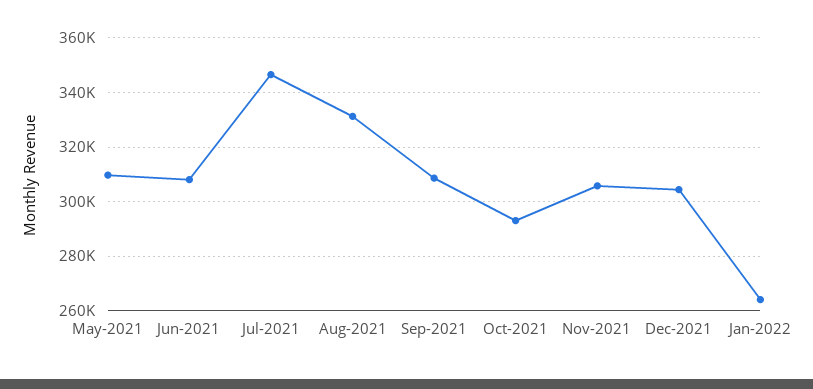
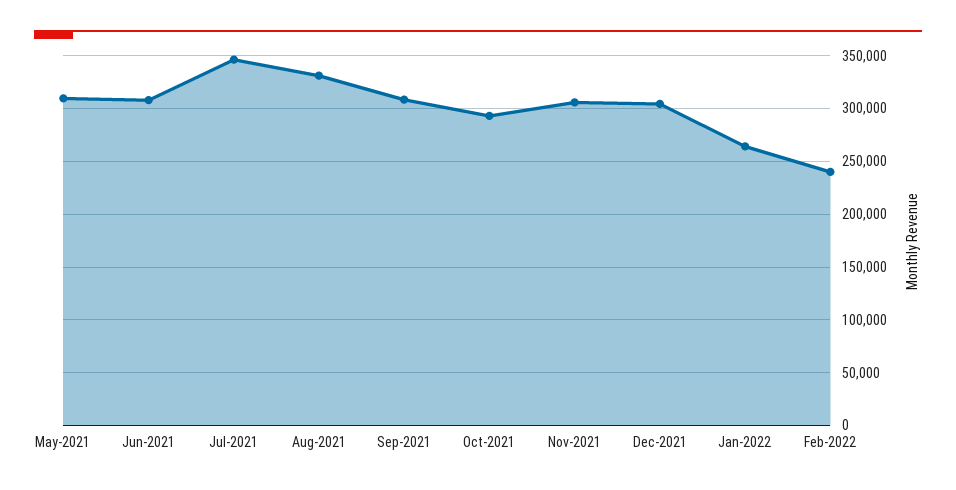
Feb-2022: none -> 240000

